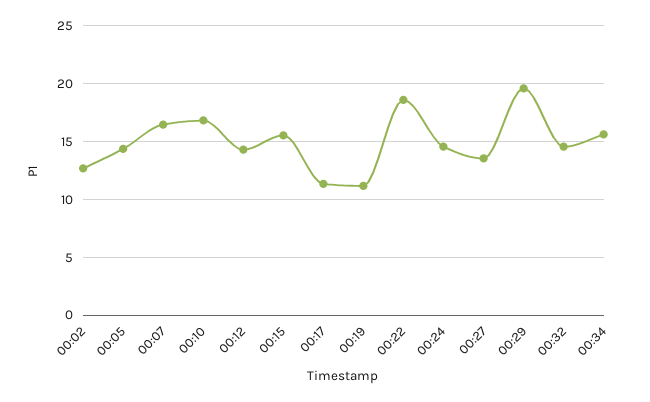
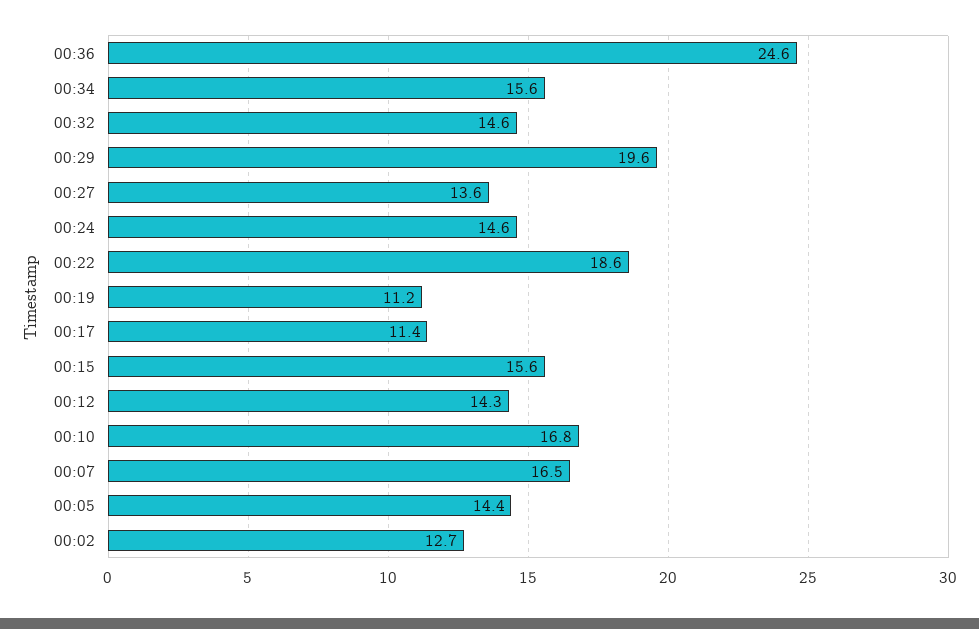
00:36: none -> 24.6

